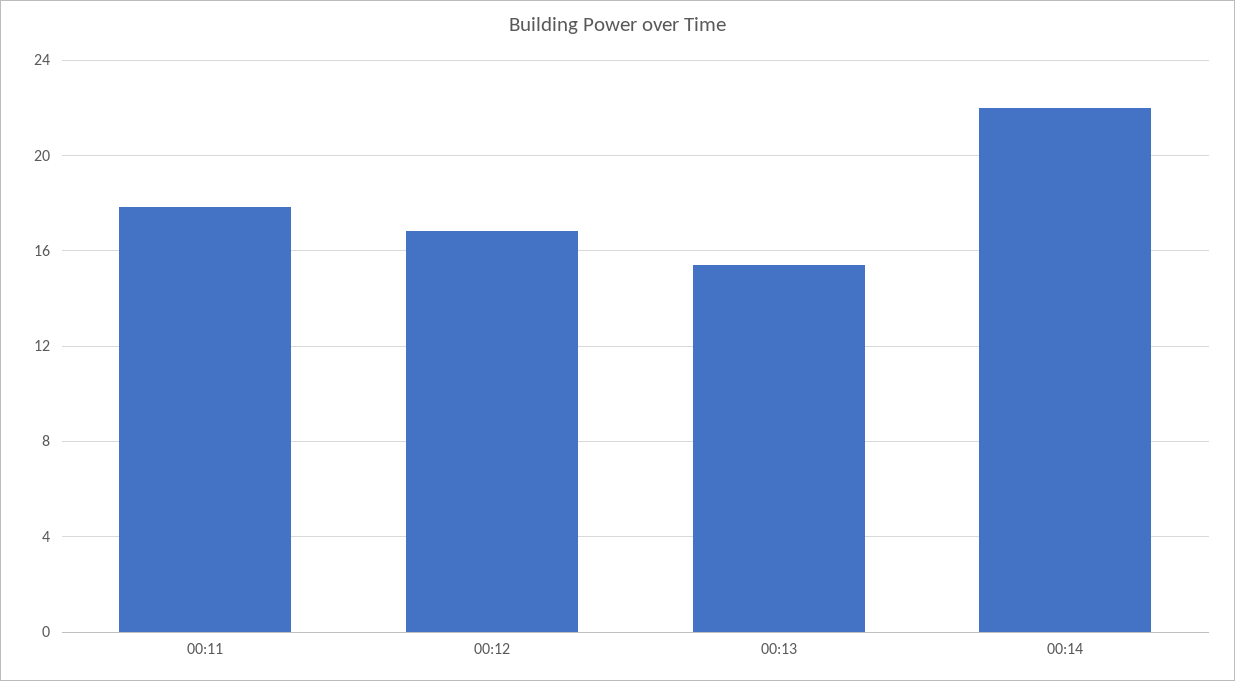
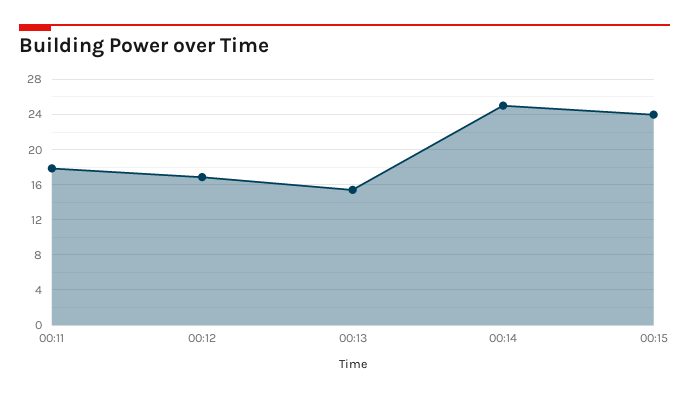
00:14: 22 -> 25
00:15: none -> 24

